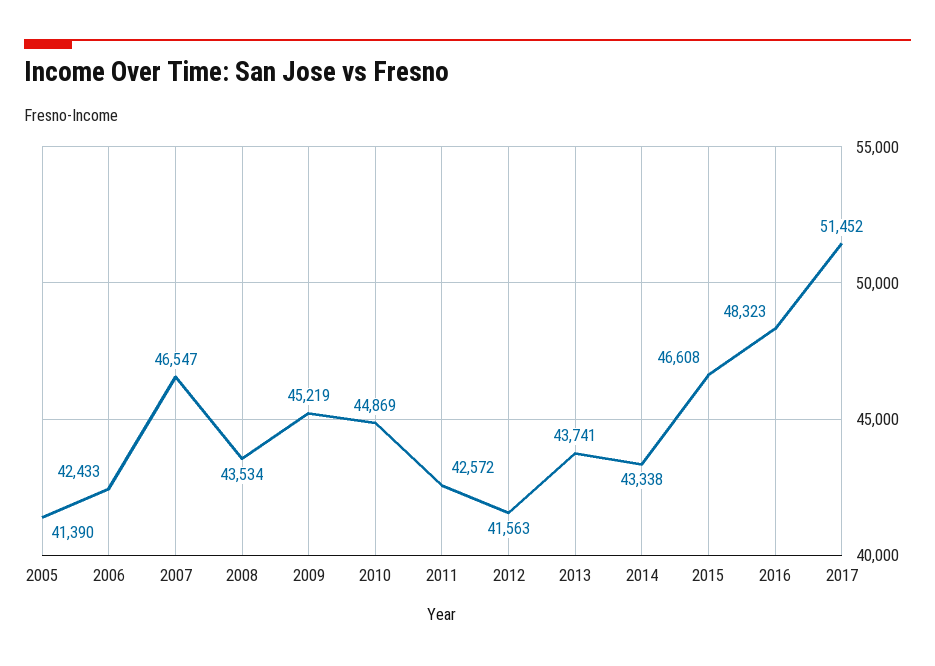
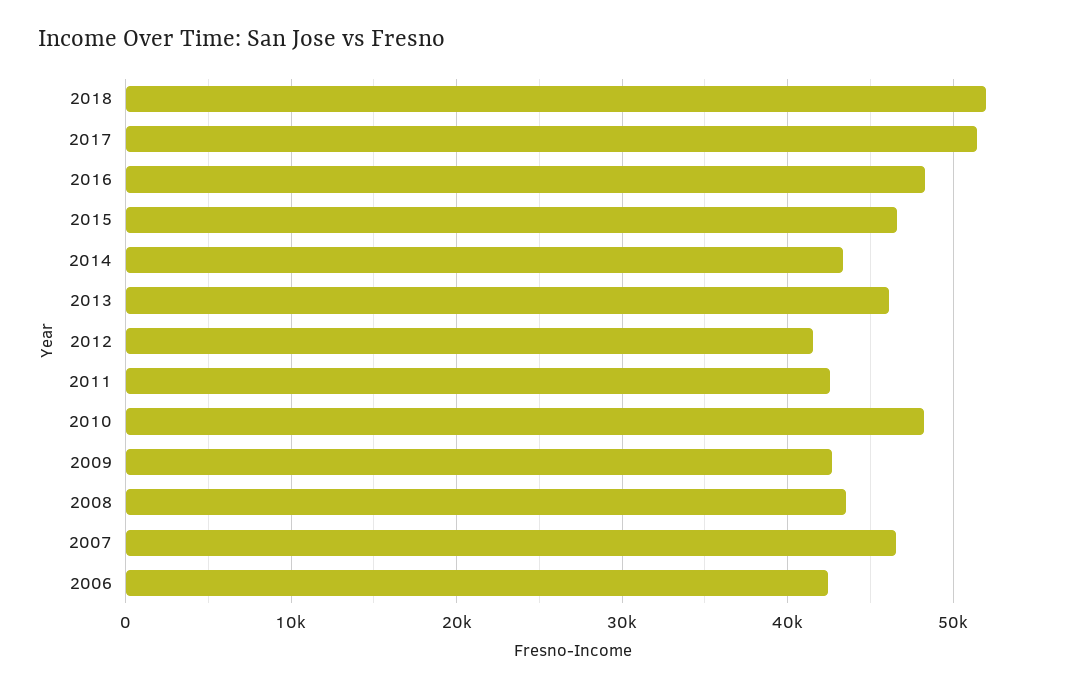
2005: 41390 -> none
2009: 45219 -> 43000
2010: 44869 -> 48000
2013: 43741 -> 46000
2018: none -> 52000

